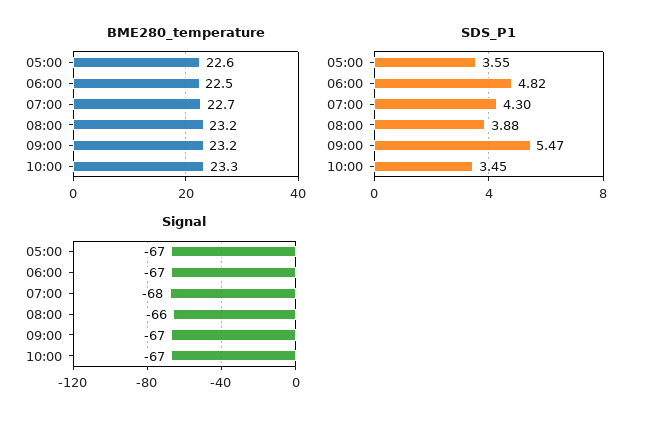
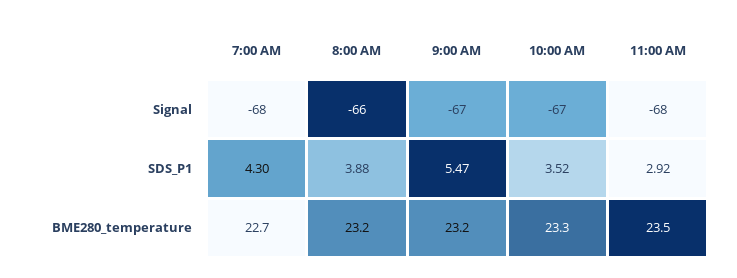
BME280_temperature, 05:00: 22.6 -> none
BME280_temperature, 06:00: 22.5 -> none
SDS_P1, 05:00: 3.55 -> none
SDS_P1, 06:00: 4.82 -> none
SDS_P1, 10:00: 3.45 -> 3.52
Signal, 05:00: -67 -> none
Signal, 06:00: -67 -> none
Signal, 11:00 AM: none -> -68
SDS_P1, 11:00 AM: none -> 2.92
BME280_temperature, 11:00 AM: none -> 23.5

